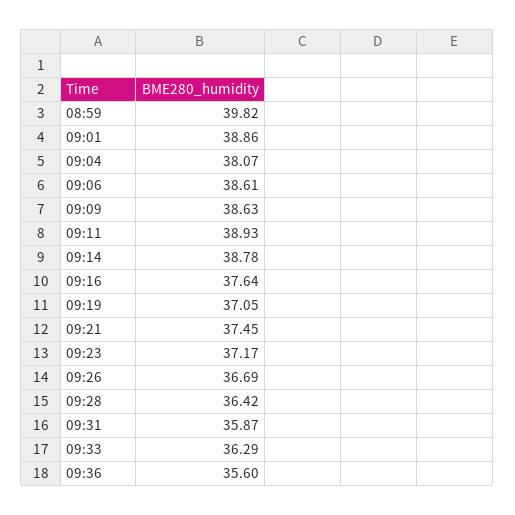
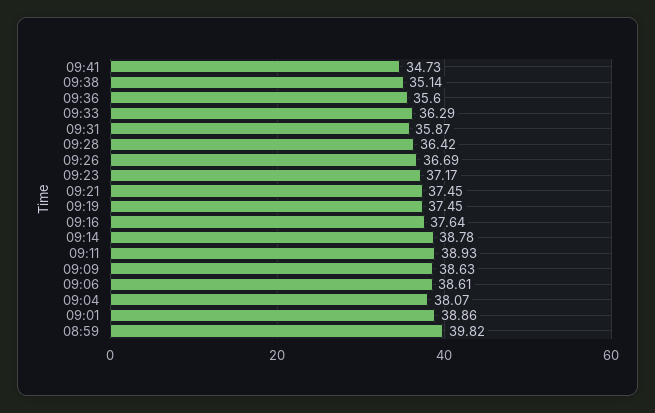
09:19: 37.05 -> 37.45
09:41: none -> 34.73
09:38: none -> 35.14

